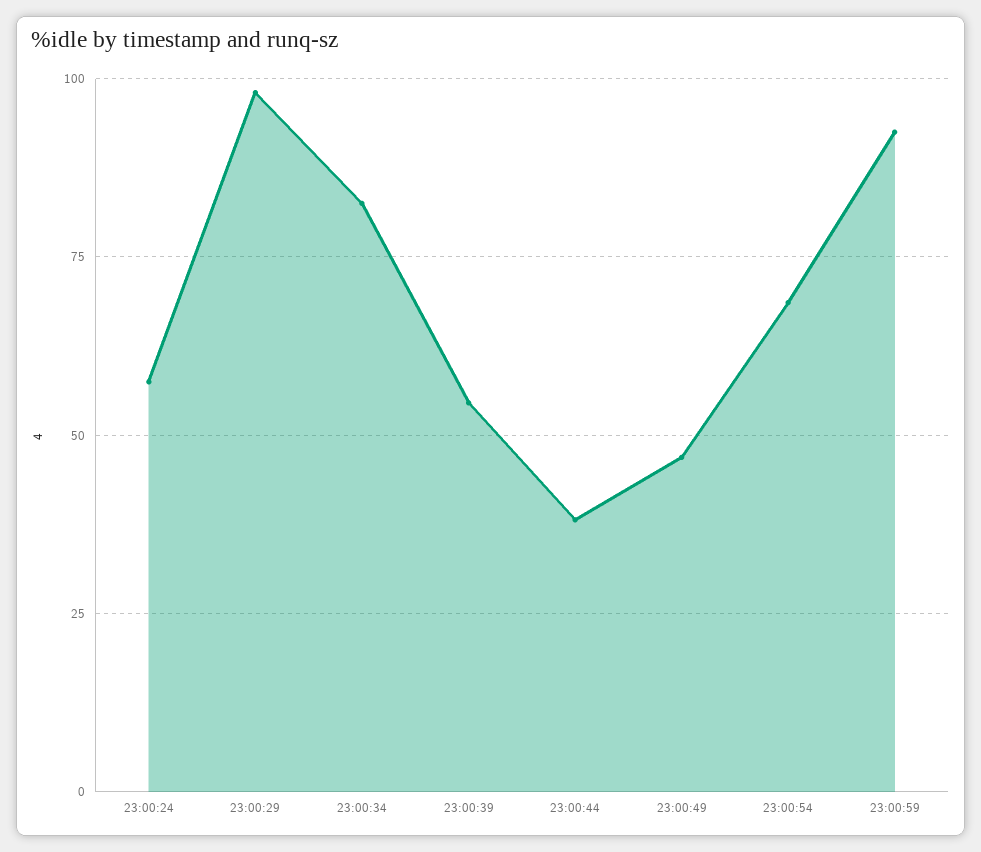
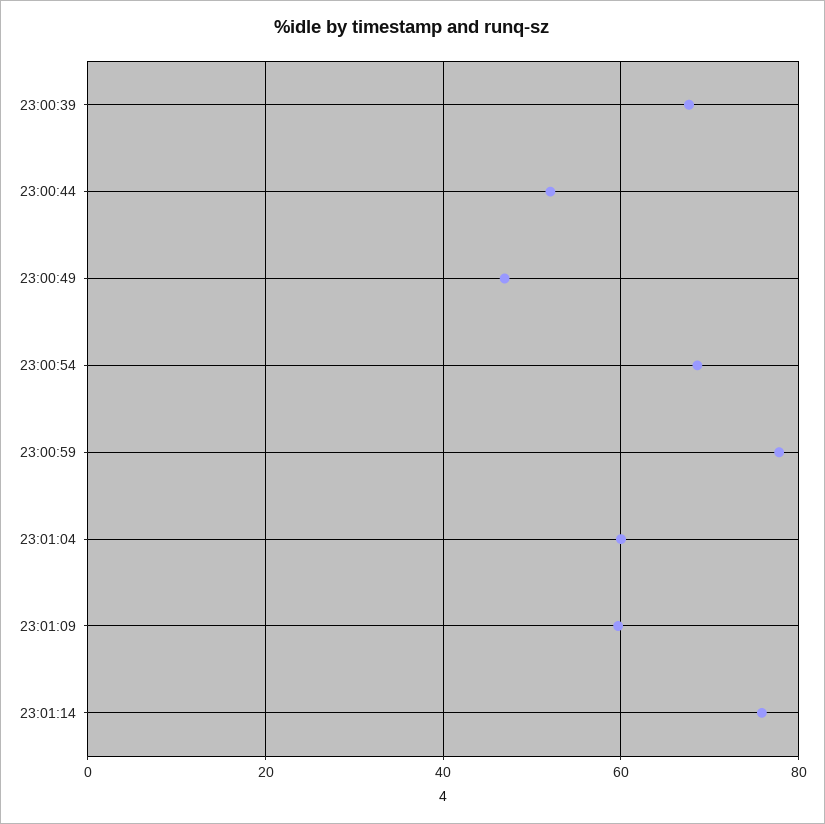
23:00:24: 57.5 -> none
23:00:29: 97.5 -> none
23:00:34: 82.5 -> none
23:00:39: 55 -> 68
23:00:44: 37.5 -> 52
23:00:59: 92.5 -> 78
23:01:04: none -> 60
23:01:09: none -> 60
23:01:14: none -> 76

